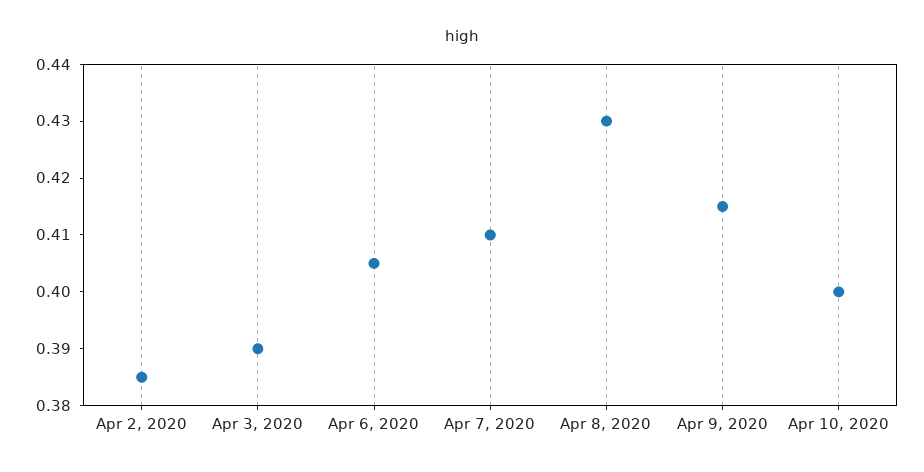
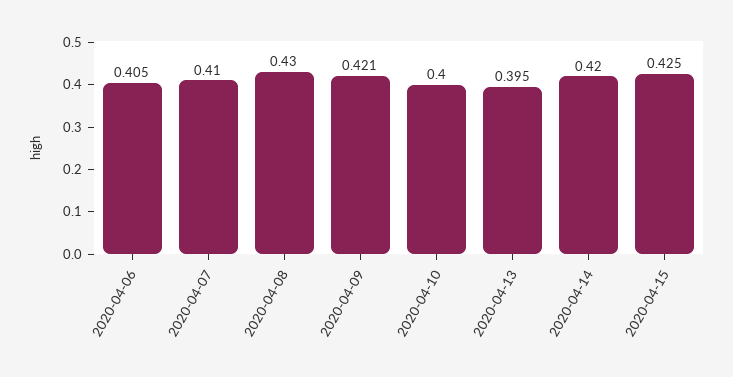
Apr 2, 2020: 0.385 -> none
Apr 3, 2020: 0.39 -> none
Apr 9, 2020: 0.415 -> 0.421
2020-04-13: none -> 0.395
2020-04-14: none -> 0.42
2020-04-15: none -> 0.425

